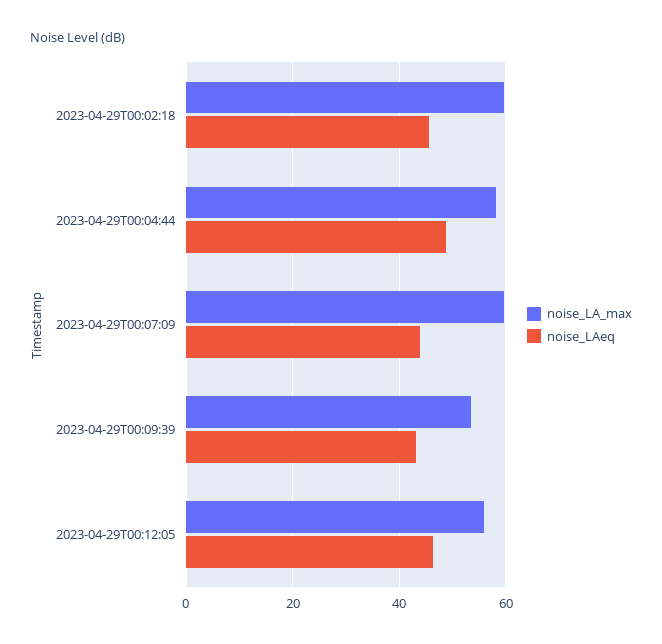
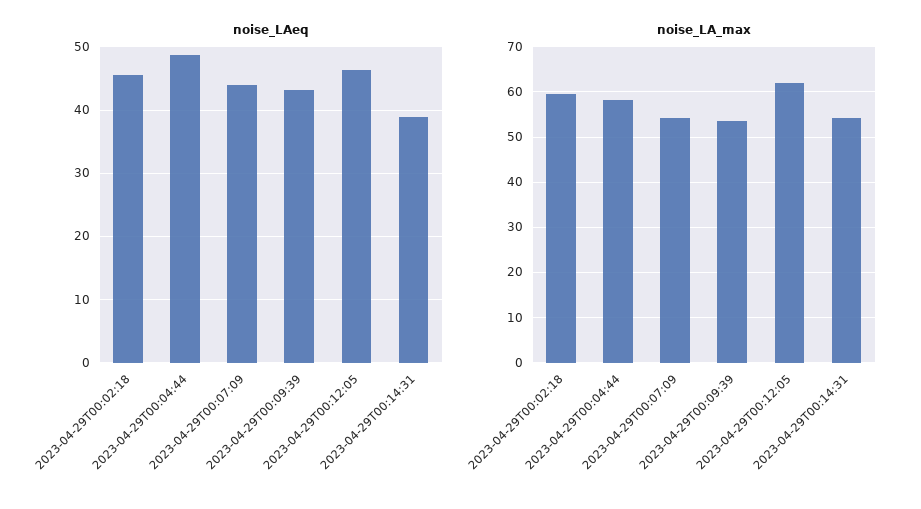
noise_LA_max, 2023-04-29T00:07:09: 60 -> 54
noise_LA_max, 2023-04-29T00:12:05: 56 -> 62
noise_LAeq, 2023-04-29T00:14:31: none -> 39
noise_LA_max, 2023-04-29T00:14:31: none -> 54

